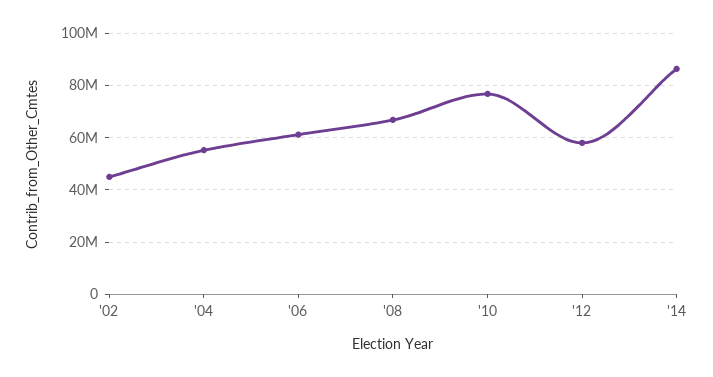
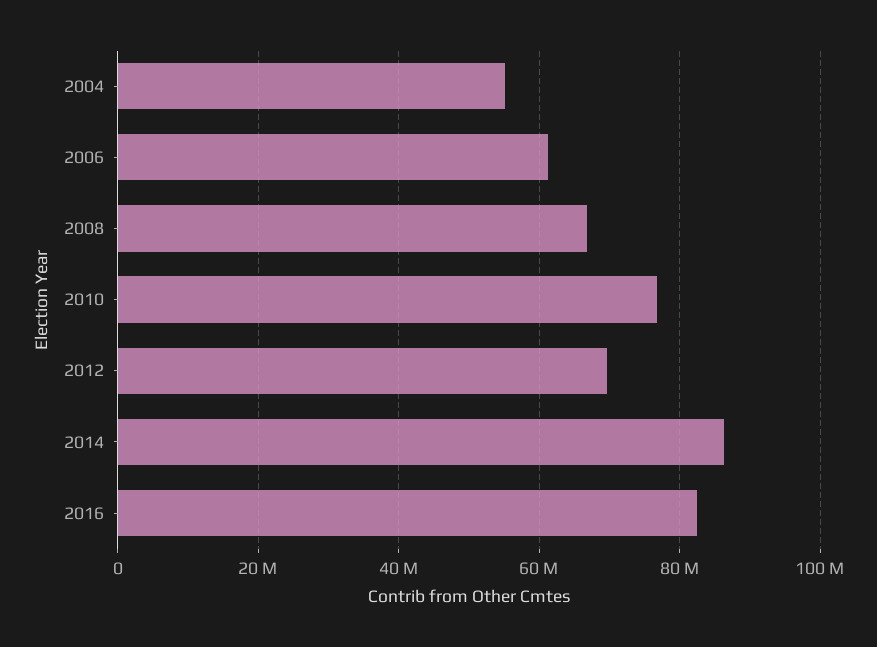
'02: 45000000 -> none
'12: 57500000 -> 70000000
2016: none -> 82000000

